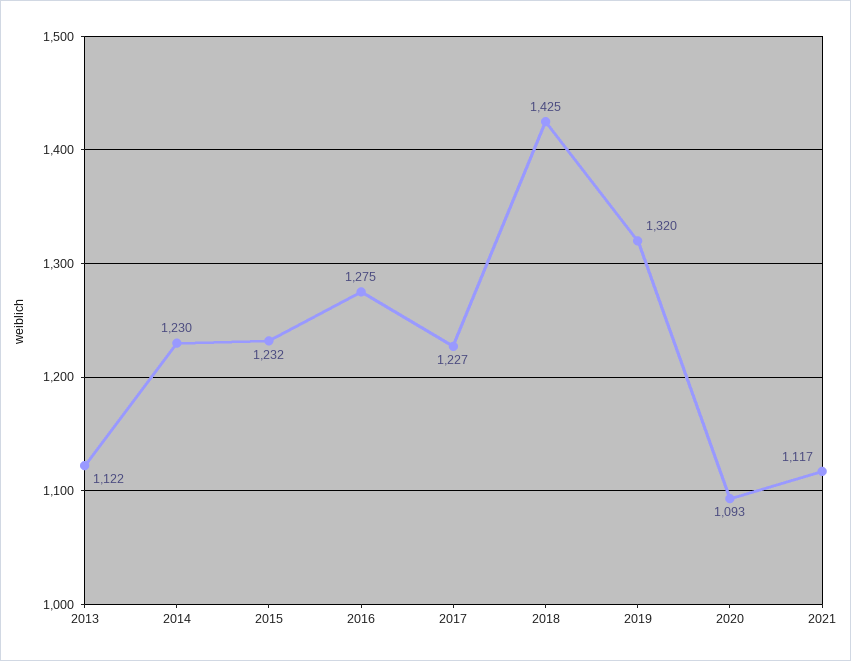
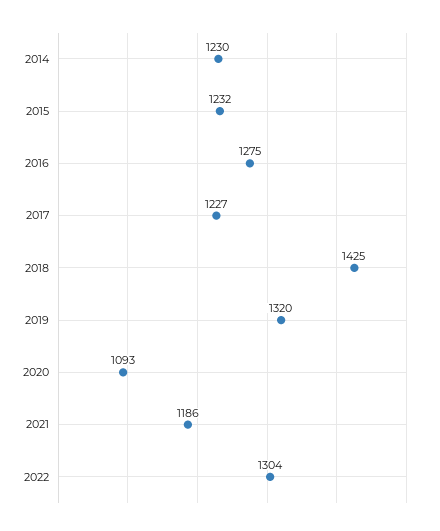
2013: 1122 -> none
2021: 1117 -> 1186
2022: none -> 1304

